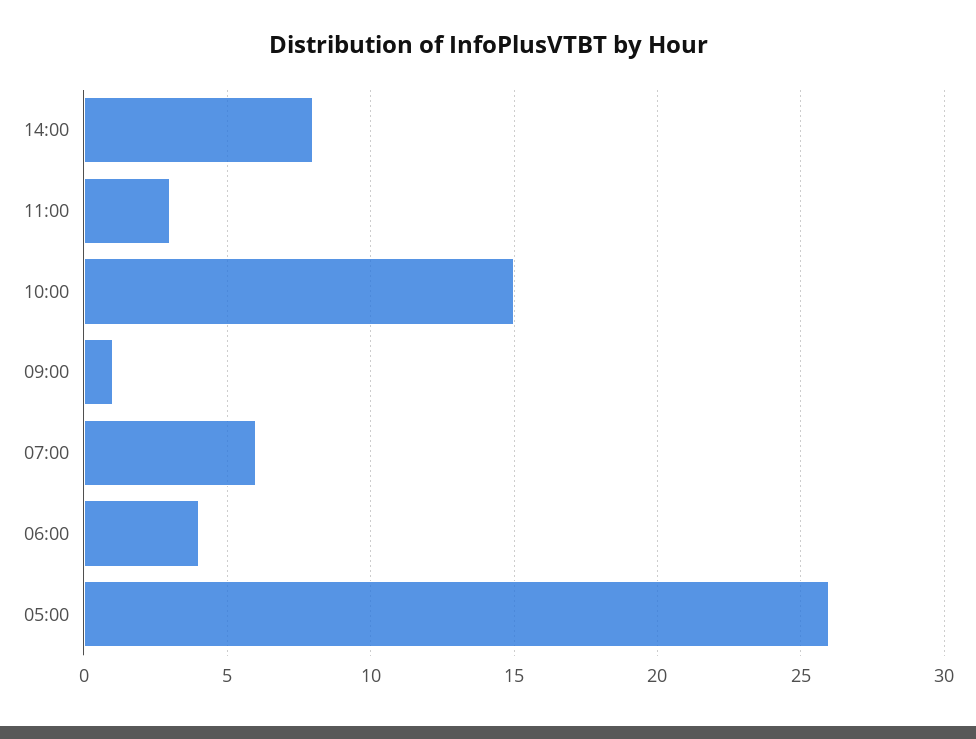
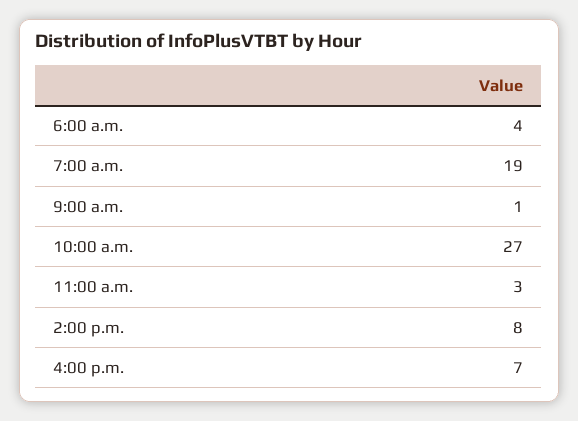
10:00: 15 -> 27
07:00: 6 -> 19
05:00: 26 -> none
4:00 p.m.: none -> 7

